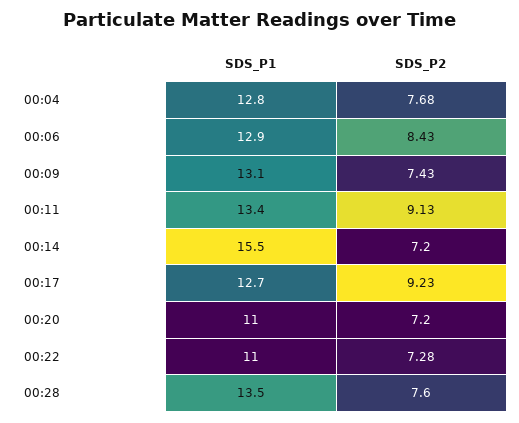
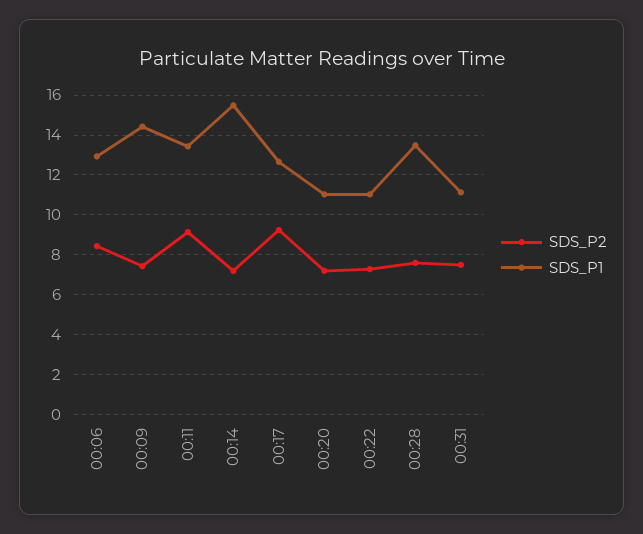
SDS_P1, 00:04: 12.8 -> none
SDS_P2, 00:04: 7.68 -> none
SDS_P1, 00:09: 13.1 -> 14.5
SDS_P2, 00:31: none -> 7.5
SDS_P1, 00:31: none -> 11

